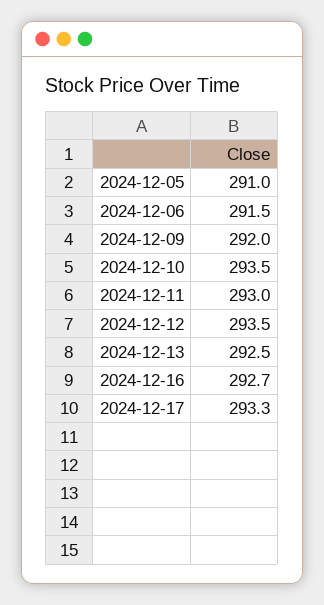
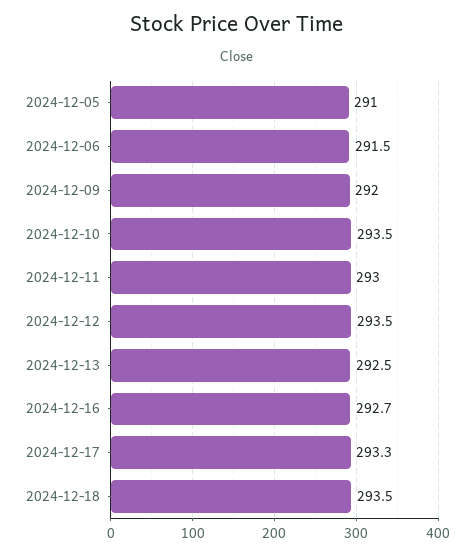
2024-12-18: none -> 293.5

